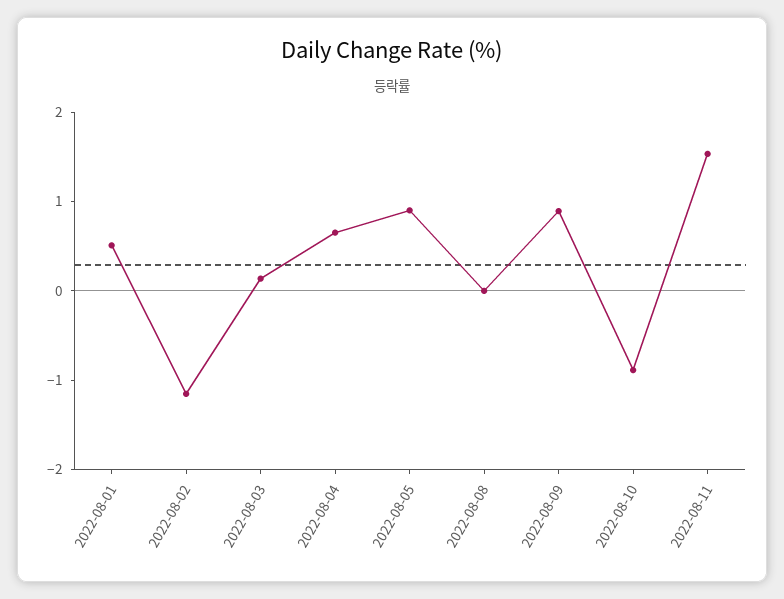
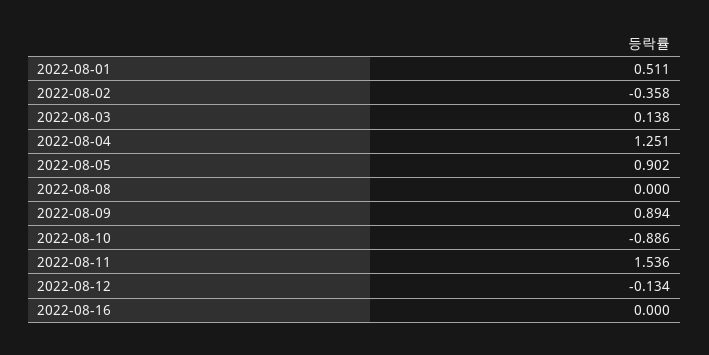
2022-08-02: -1.2 -> -0.358
2022-08-04: 0.6 -> 1.251
2022-08-12: none -> -0.134
2022-08-16: none -> 0

